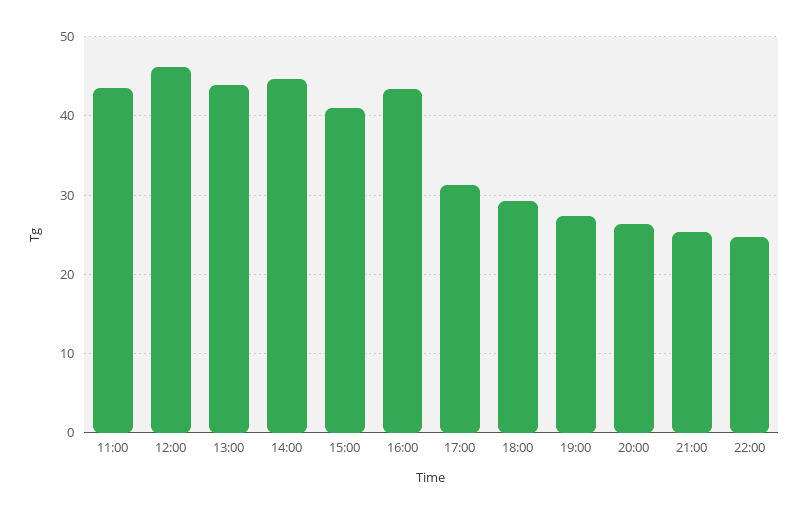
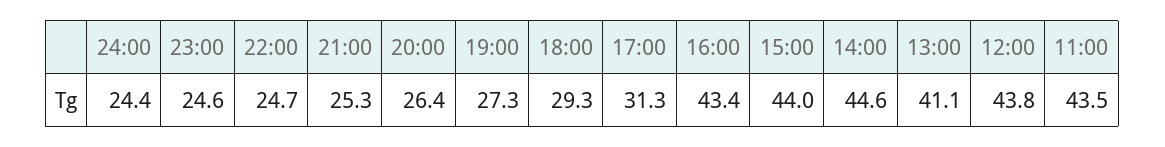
12:00: 46 -> 43.8
13:00: 44 -> 41.1
15:00: 41 -> 44
24:00: none -> 24.4
23:00: none -> 24.6

